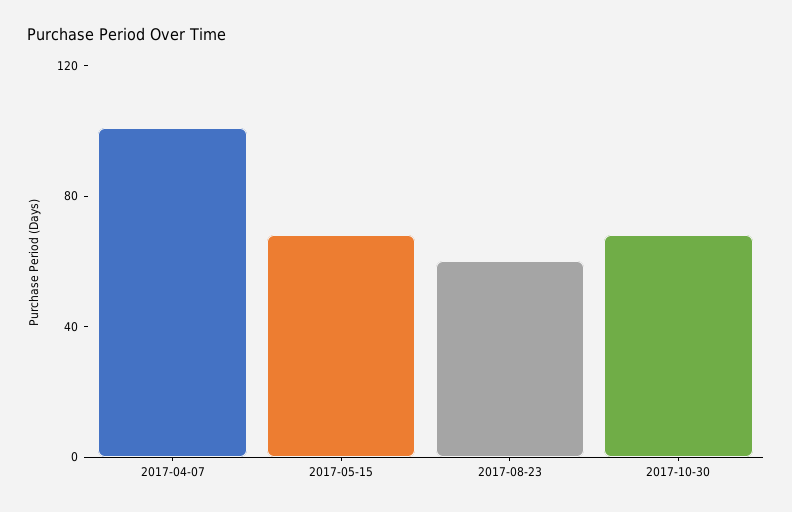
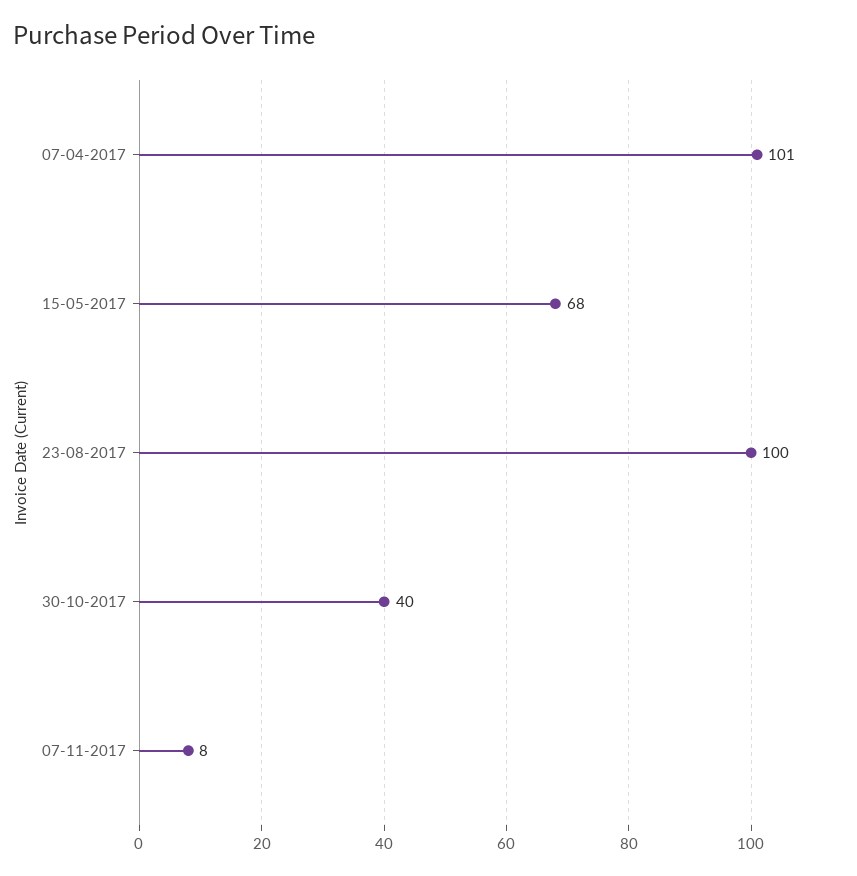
2017-08-23: 60 -> 100
2017-10-30: 70 -> 40
07-11-2017: none -> 8

